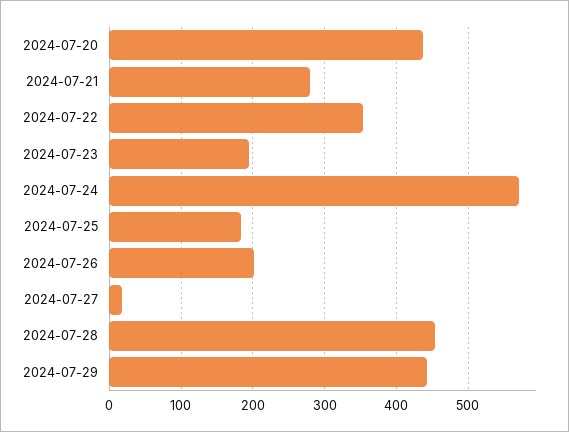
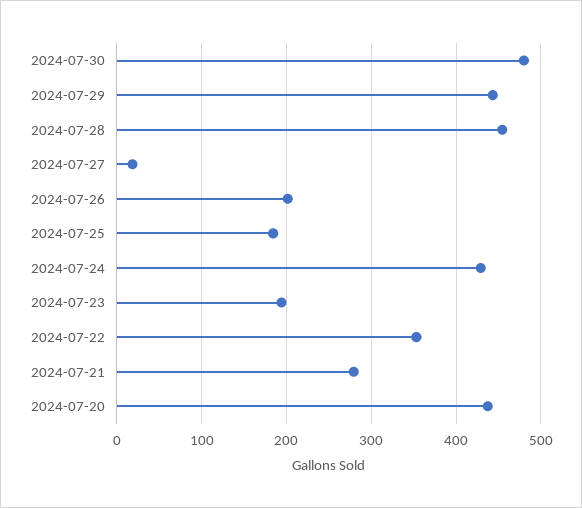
2024-07-24: 570 -> 430
2024-07-30: none -> 480

